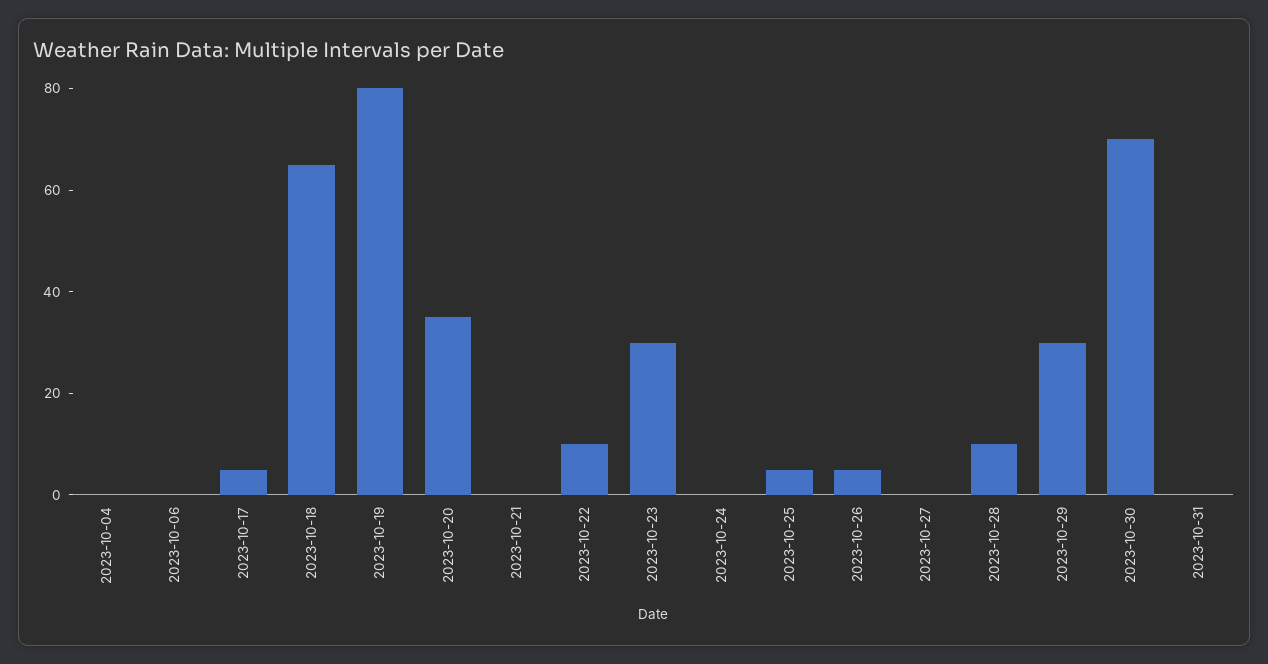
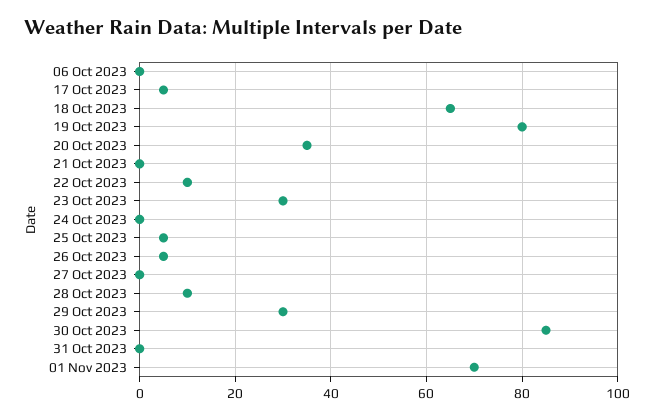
2023-10-04: 0 -> none
2023-10-30: 70 -> 85
01 Nov 2023: none -> 70

